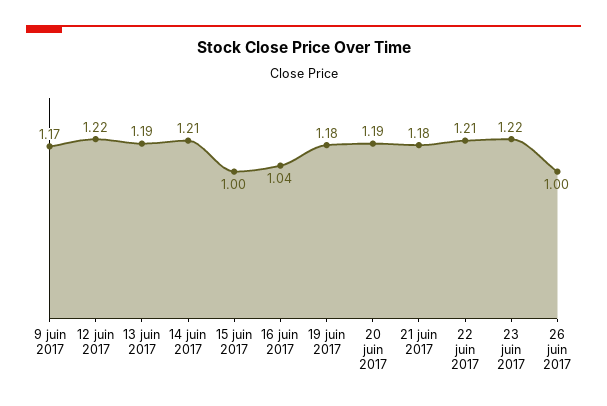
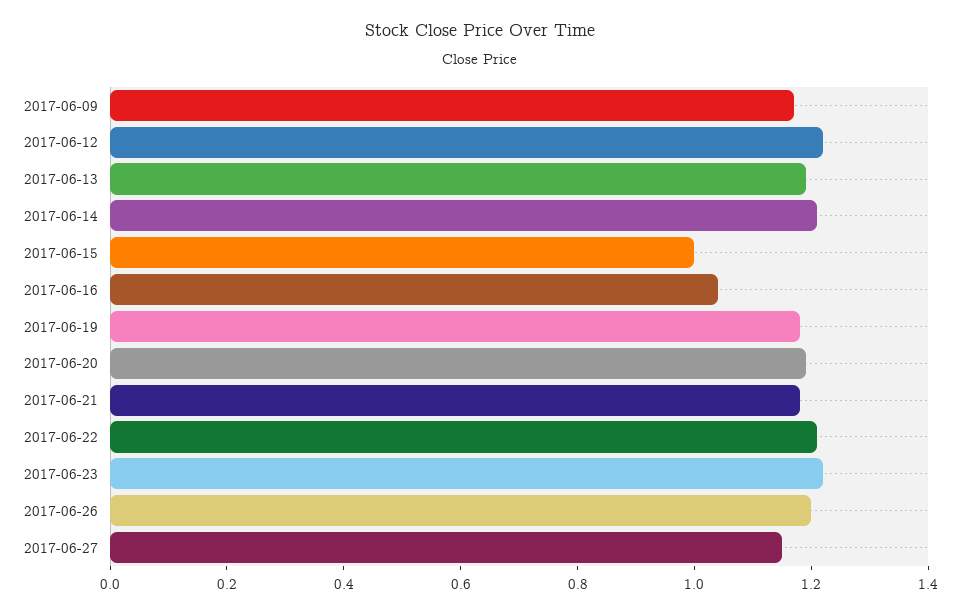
26 juin 2017: 1 -> 1.2
2017-06-27: none -> 1.15

